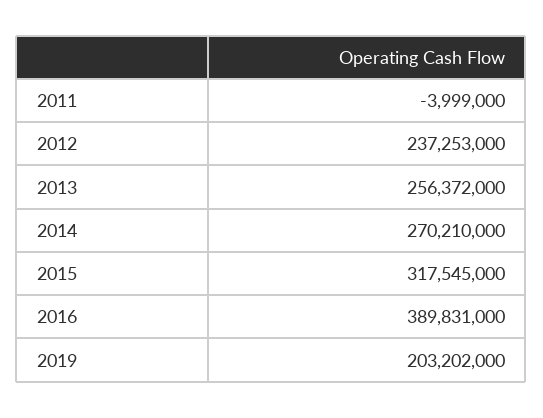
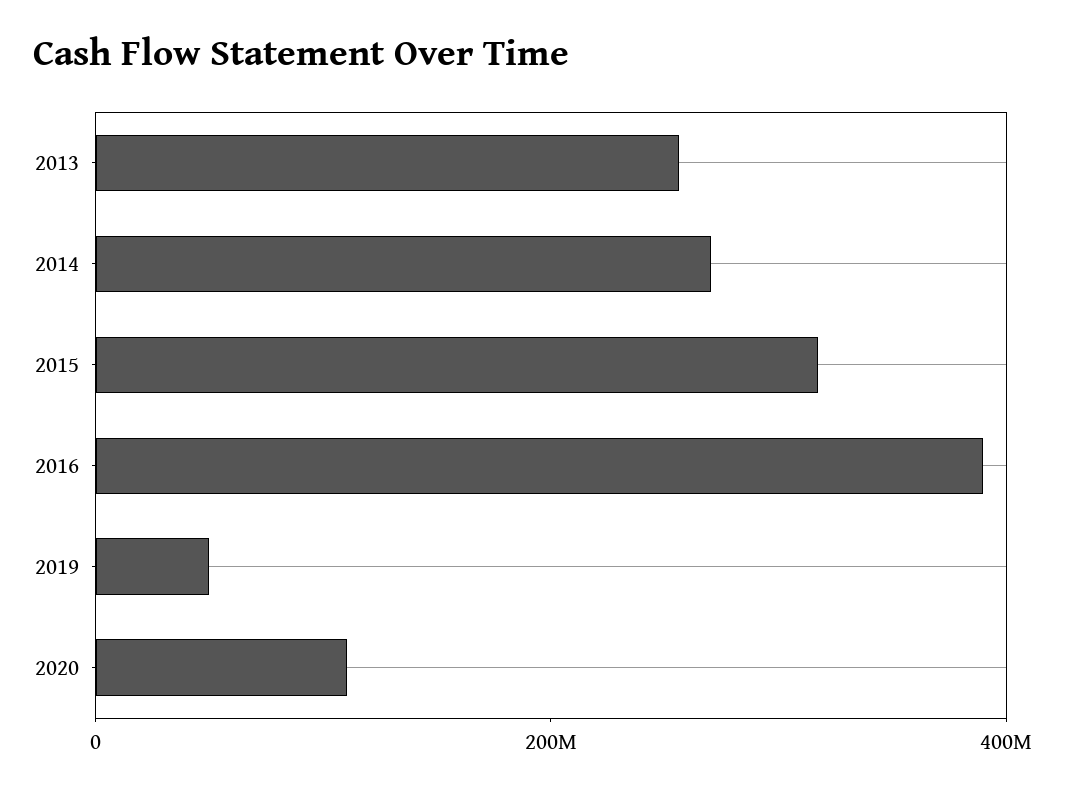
2011: -3999000 -> none
2012: 237253000 -> none
2019: 203202000 -> 50000000
2020: none -> 100000000

